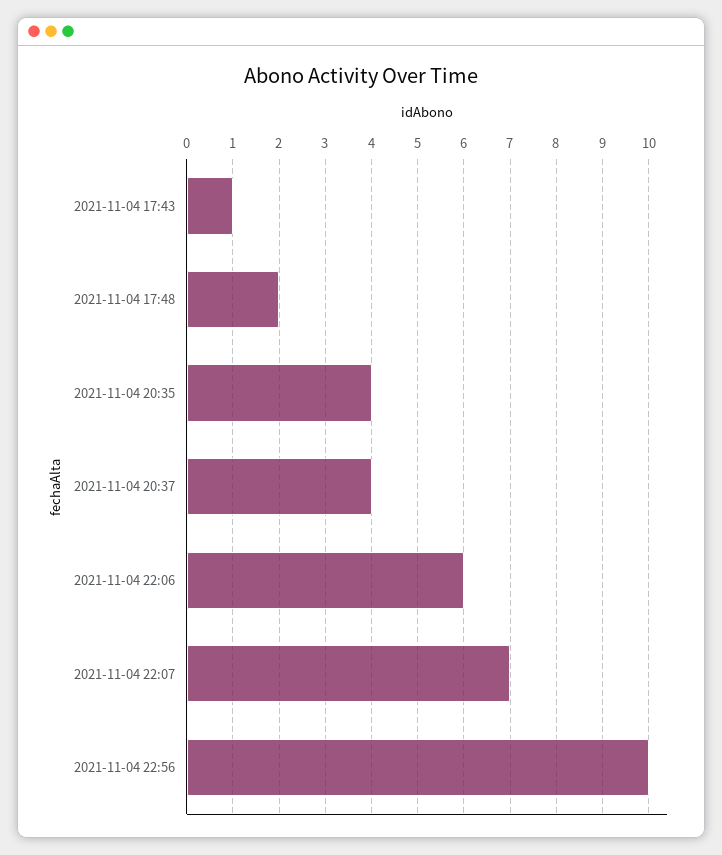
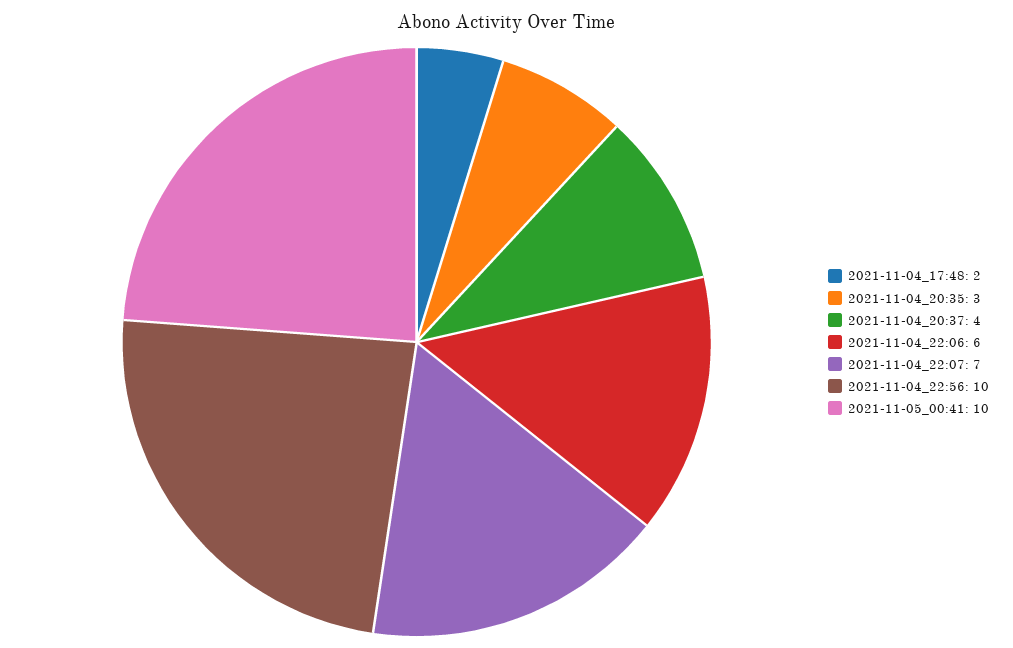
2021-11-04 17:43: 1 -> none
2021-11-04 20:35: 4 -> 3
2021-11-05_00:41: none -> 10

